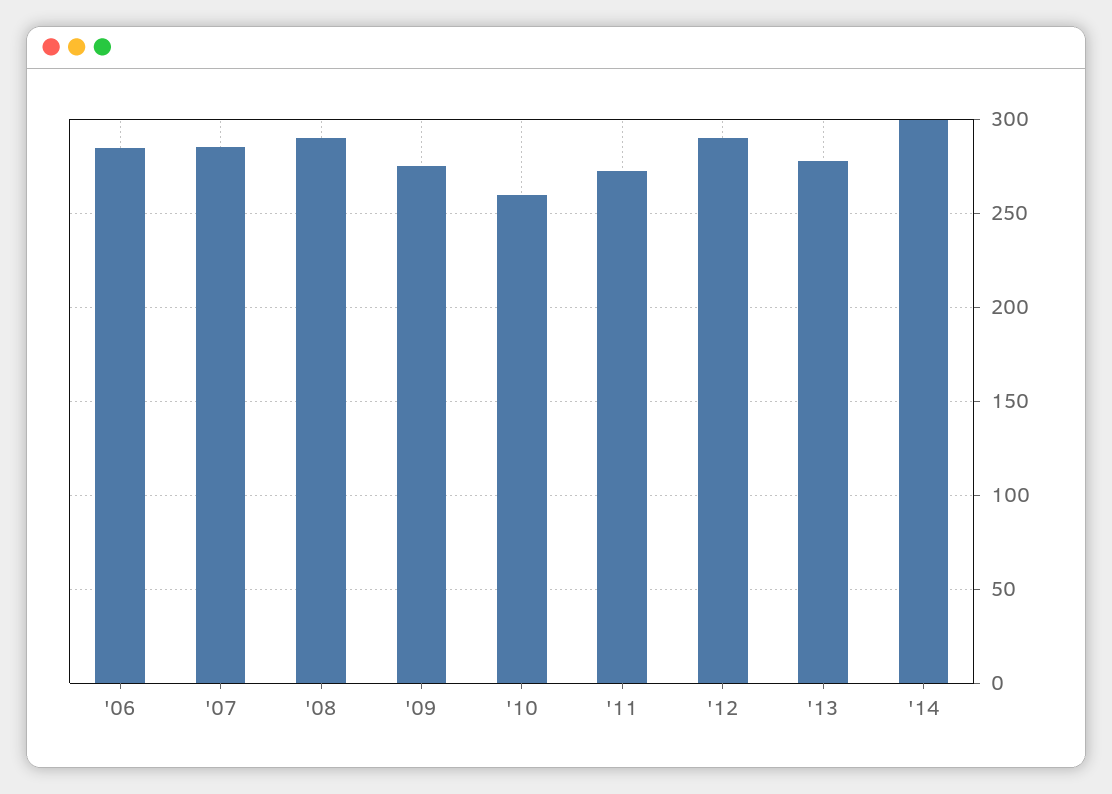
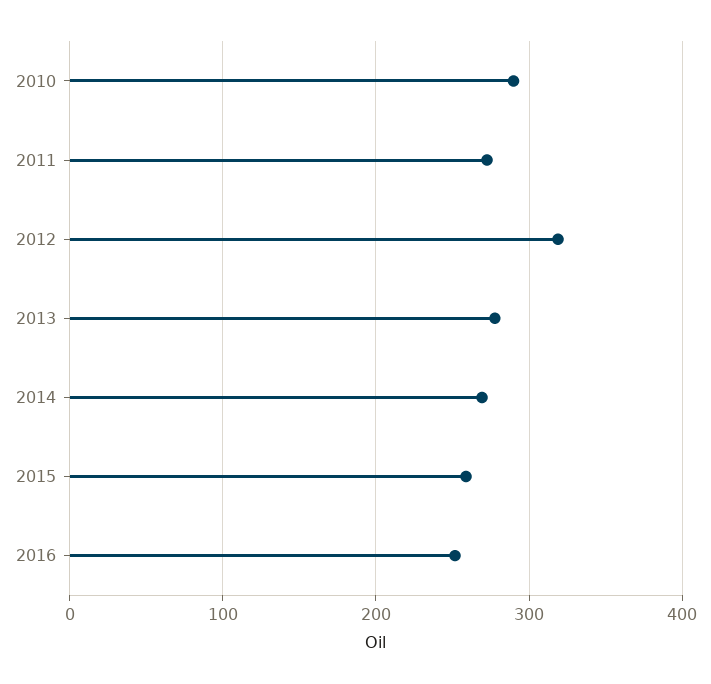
'06: 285 -> none
'07: 285 -> none
'08: 290 -> none
'09: 275 -> none
'10: 260 -> 290
'12: 290 -> 320
'14: 300 -> 270
2015: none -> 260
2016: none -> 250

